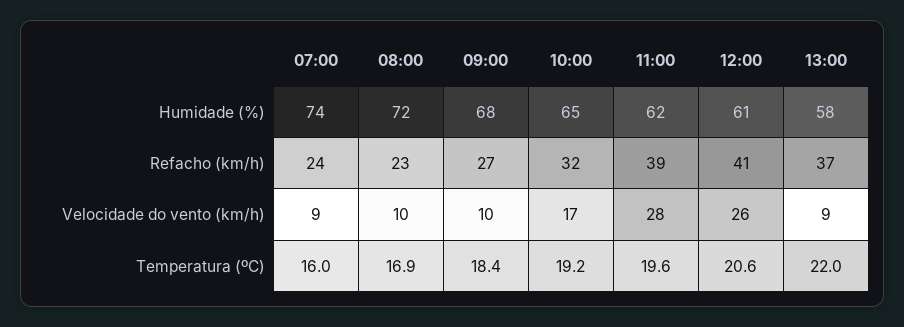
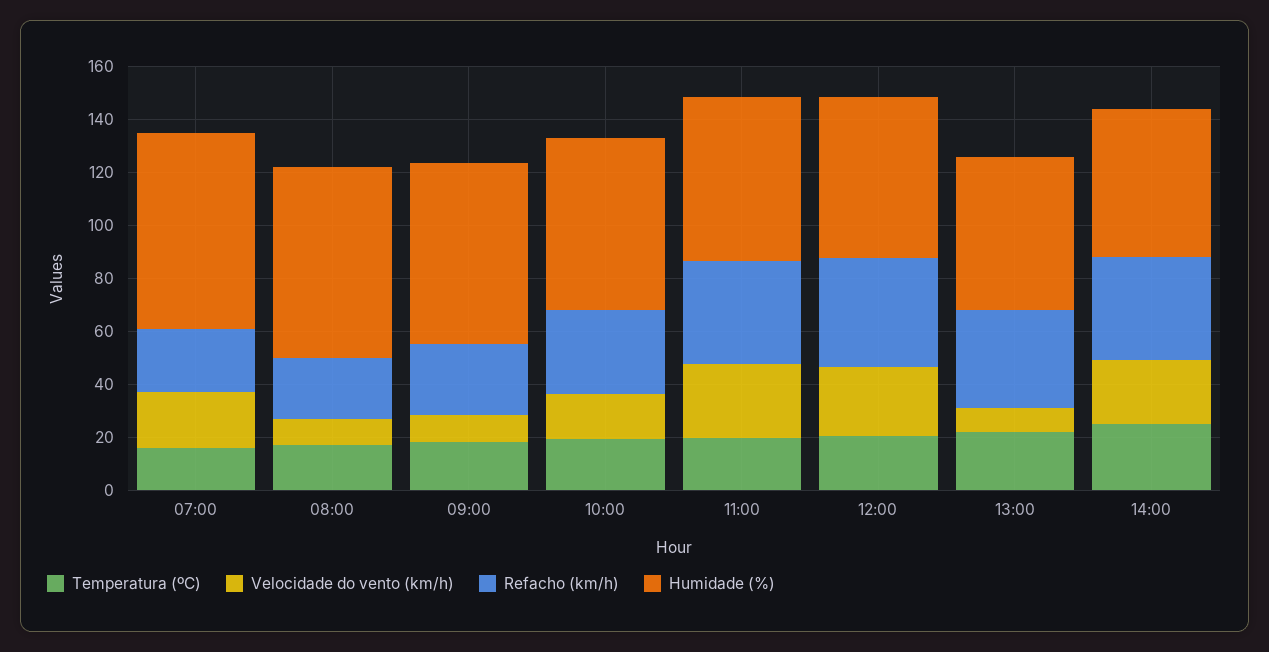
Velocidade do vento (km/h), 07:00: 9 -> 20
Temperatura (ºC), 14:00: none -> 25
Velocidade do vento (km/h), 14:00: none -> 25
Refacho (km/h), 14:00: none -> 40
Humidade (%), 14:00: none -> 55

